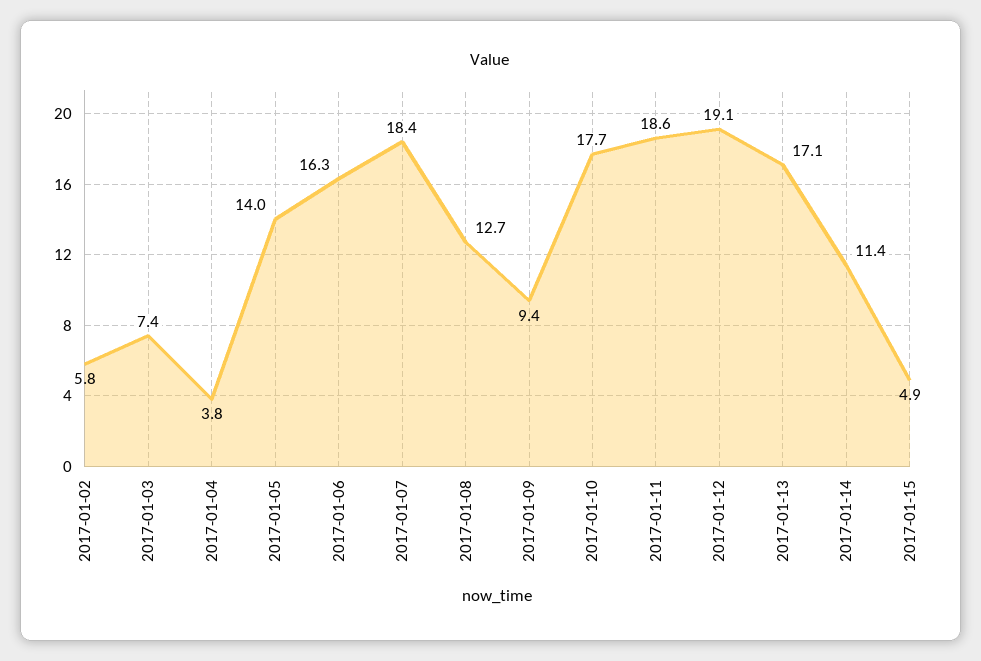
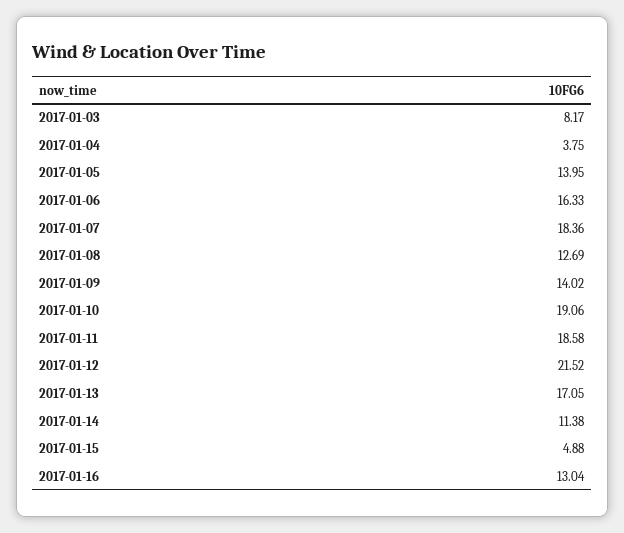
2017-01-02: 5.8 -> none
2017-01-03: 7.4 -> 8.17
2017-01-09: 9.4 -> 14.02
2017-01-10: 17.7 -> 19.06
2017-01-12: 19.1 -> 21.52
2017-01-16: none -> 13.04

